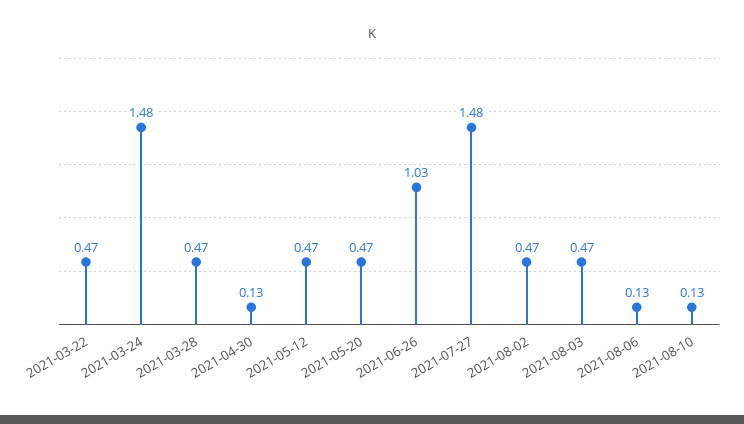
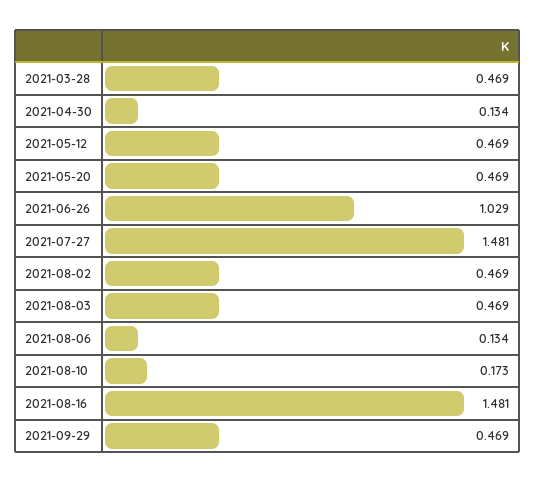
2021-03-22: 0.47 -> none
2021-03-24: 1.48 -> none
2021-08-10: 0.13 -> 0.173
2021-08-16: none -> 1.481
2021-09-29: none -> 0.469

